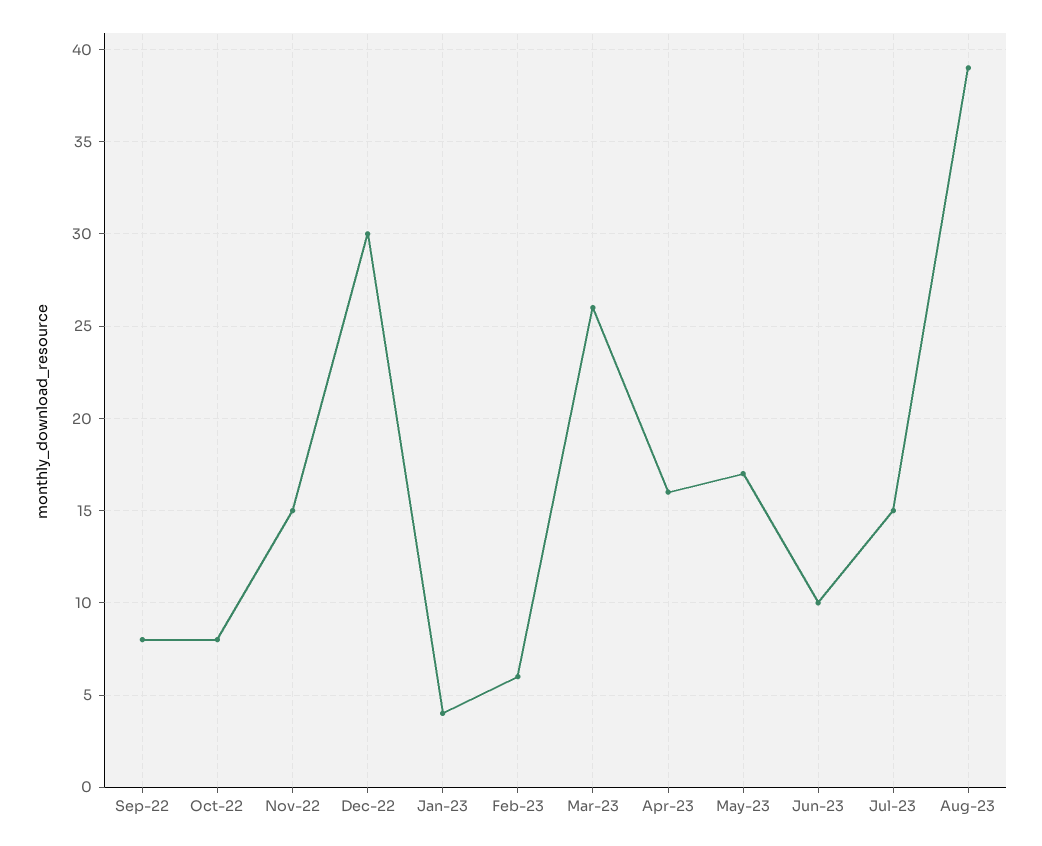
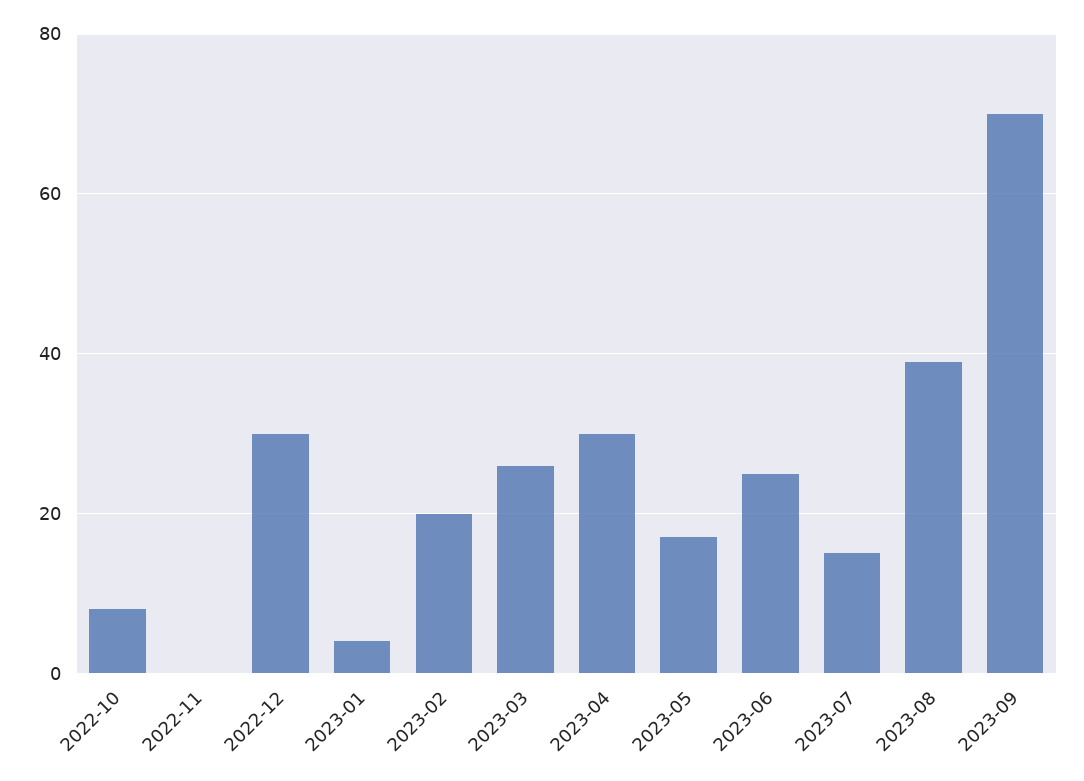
Sep-22: 8 -> none
Nov-22: 15 -> 0
Feb-23: 6 -> 20
Apr-23: 16 -> 30
Jun-23: 10 -> 25
2023-09: none -> 70

